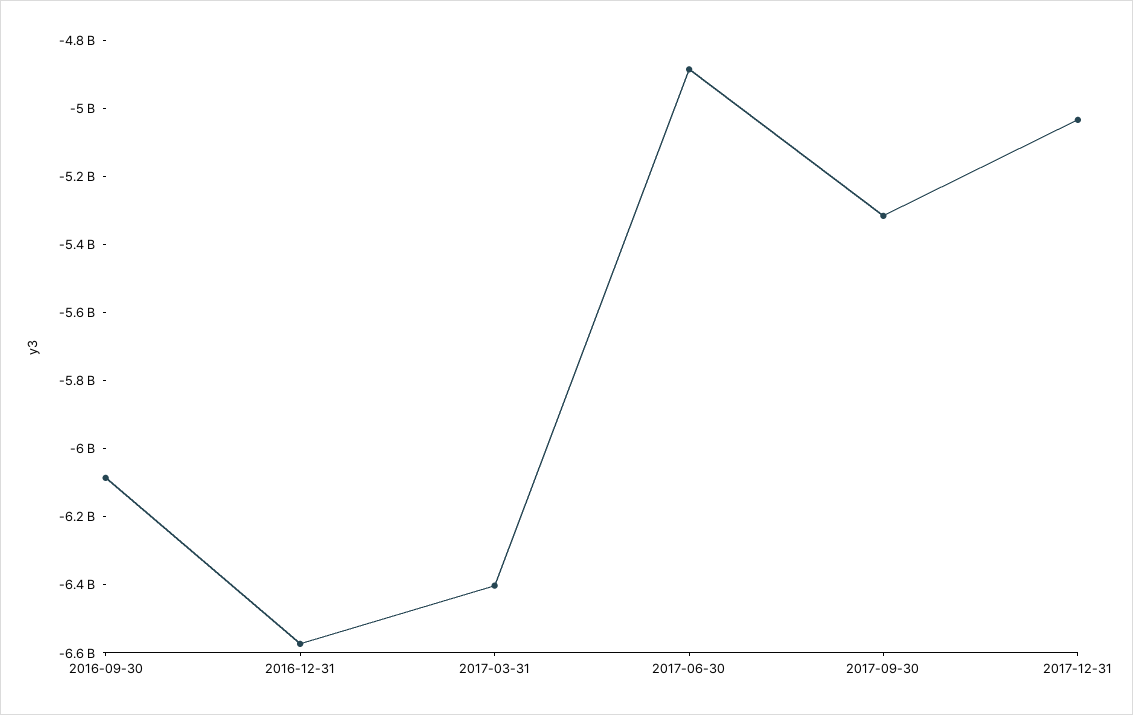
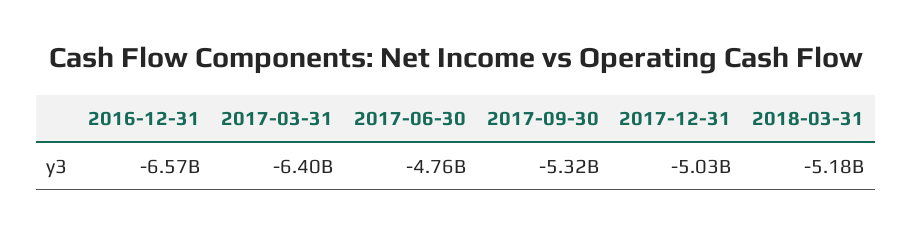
2016-09-30: -6100000000 -> none
2017-06-30: -4900000000 -> -4760000000
2018-03-31: none -> -5180000000

